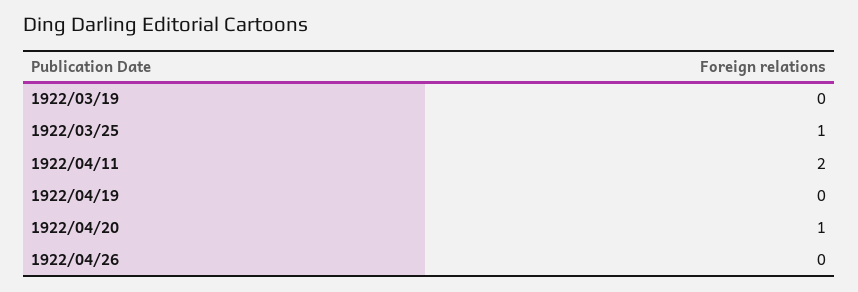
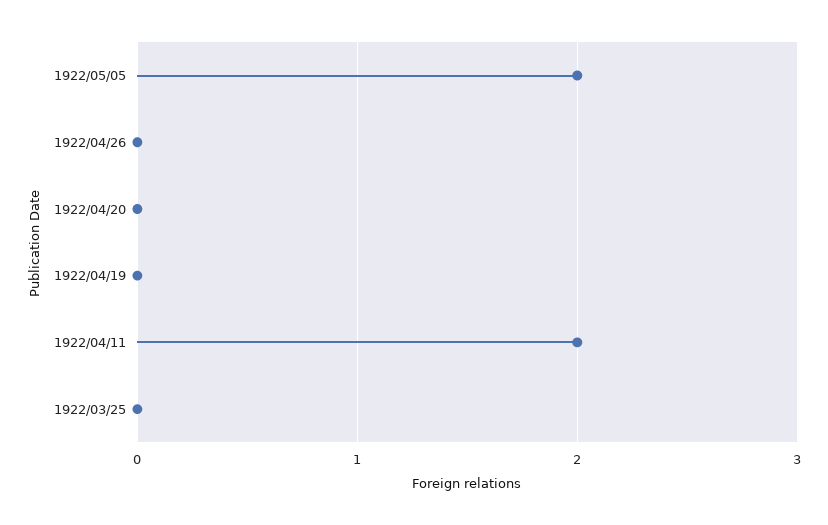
1922/03/19: 0 -> none
1922/03/25: 1 -> 0
1922/04/20: 1 -> 0
1922/05/05: none -> 2

